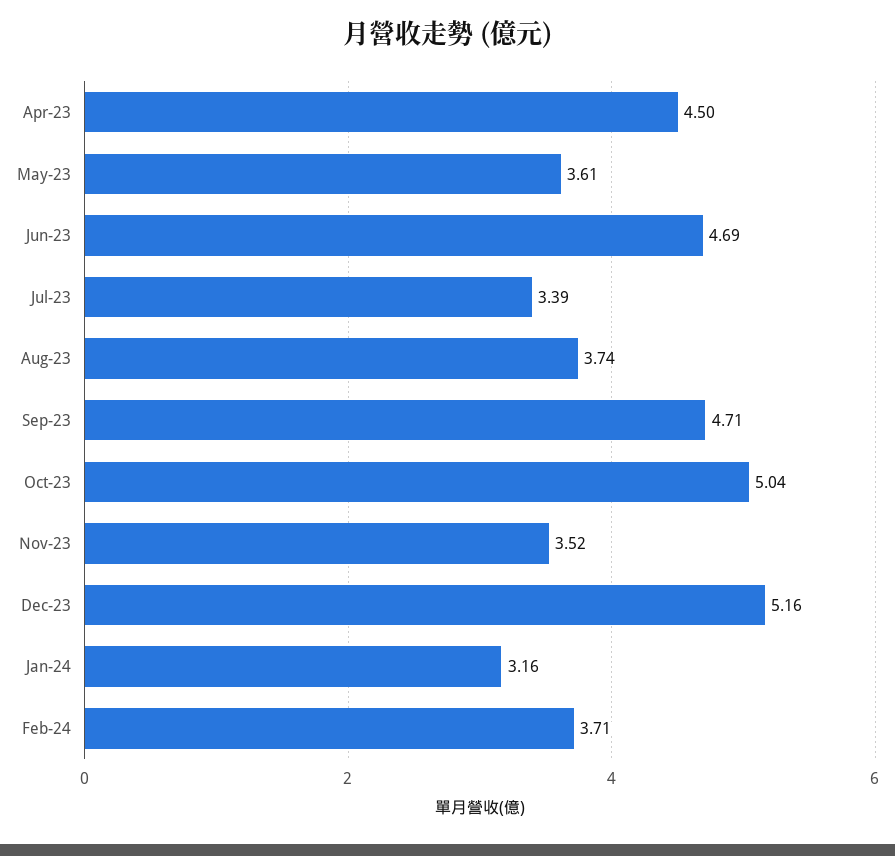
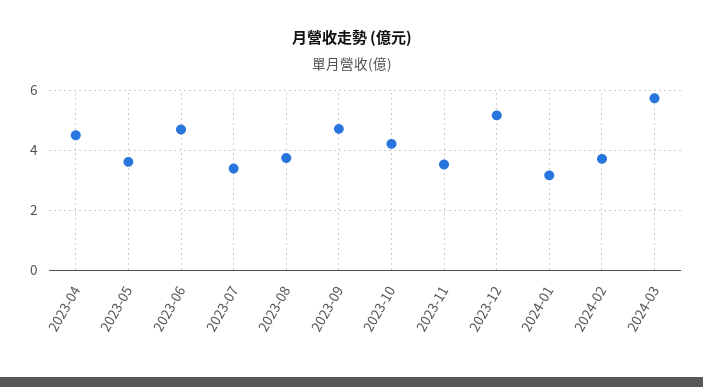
Oct-23: 5.04 -> 4.25
2024-03: none -> 5.75

